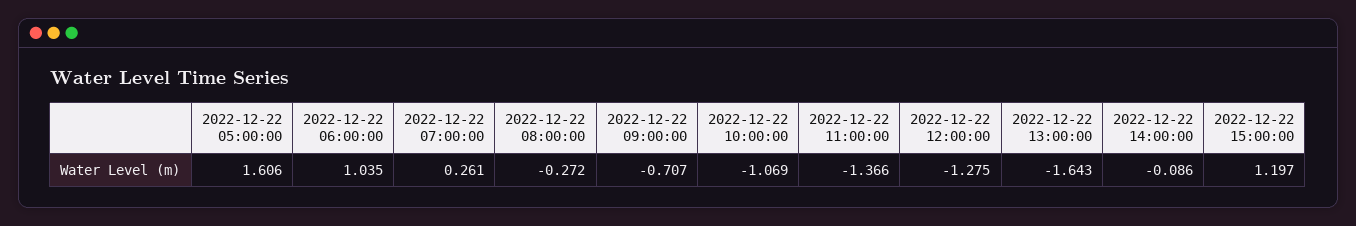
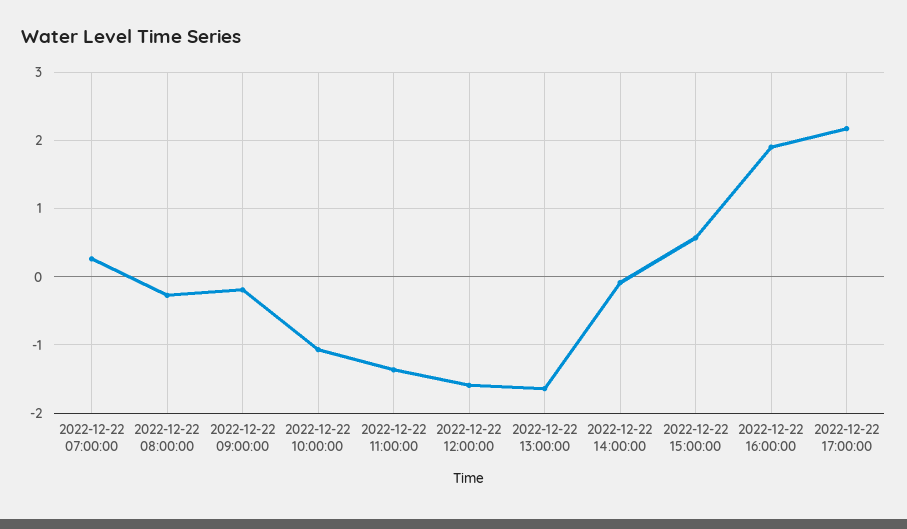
2022-12-22 05:00:00: 1.606 -> none
2022-12-22 06:00:00: 1.035 -> none
2022-12-22 09:00:00: -0.707 -> -0.2
2022-12-22 12:00:00: -1.275 -> -1.6
2022-12-22 15:00:00: 1.197 -> 0.6
2022-12-22 16:00:00: none -> 1.9
2022-12-22 17:00:00: none -> 2.2

